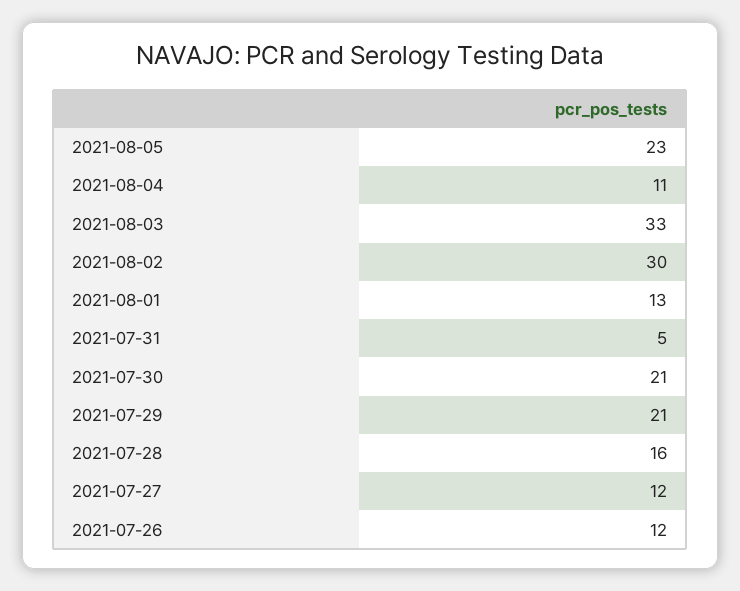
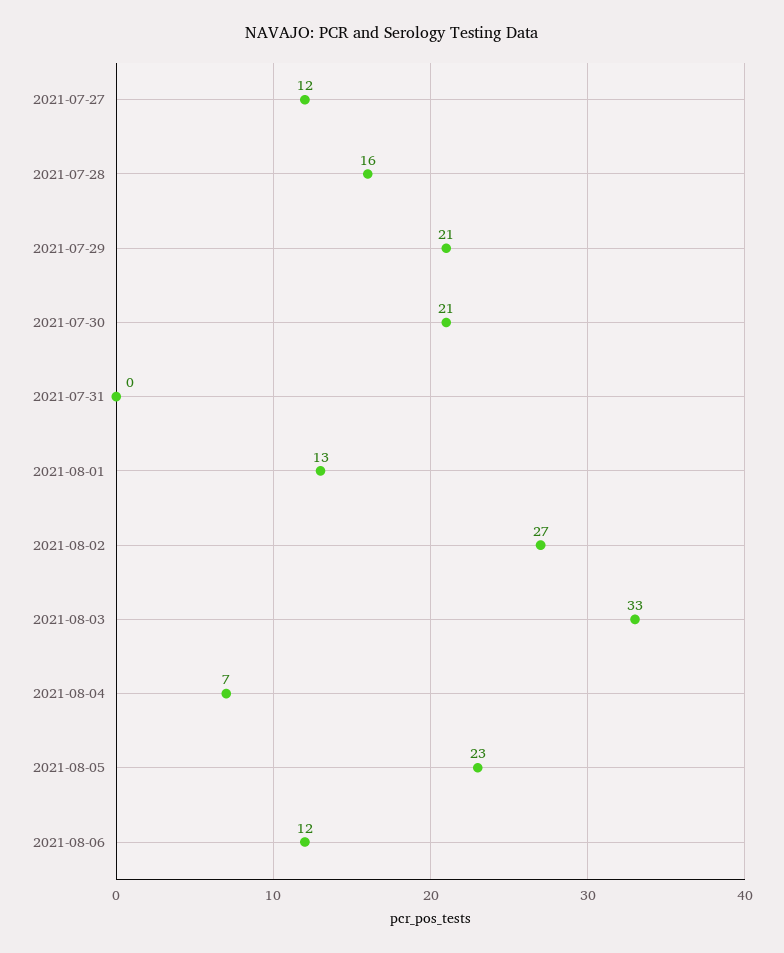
2021-08-04: 11 -> 7
2021-08-02: 30 -> 27
2021-07-31: 5 -> 0
2021-07-26: 12 -> none
2021-08-06: none -> 12

